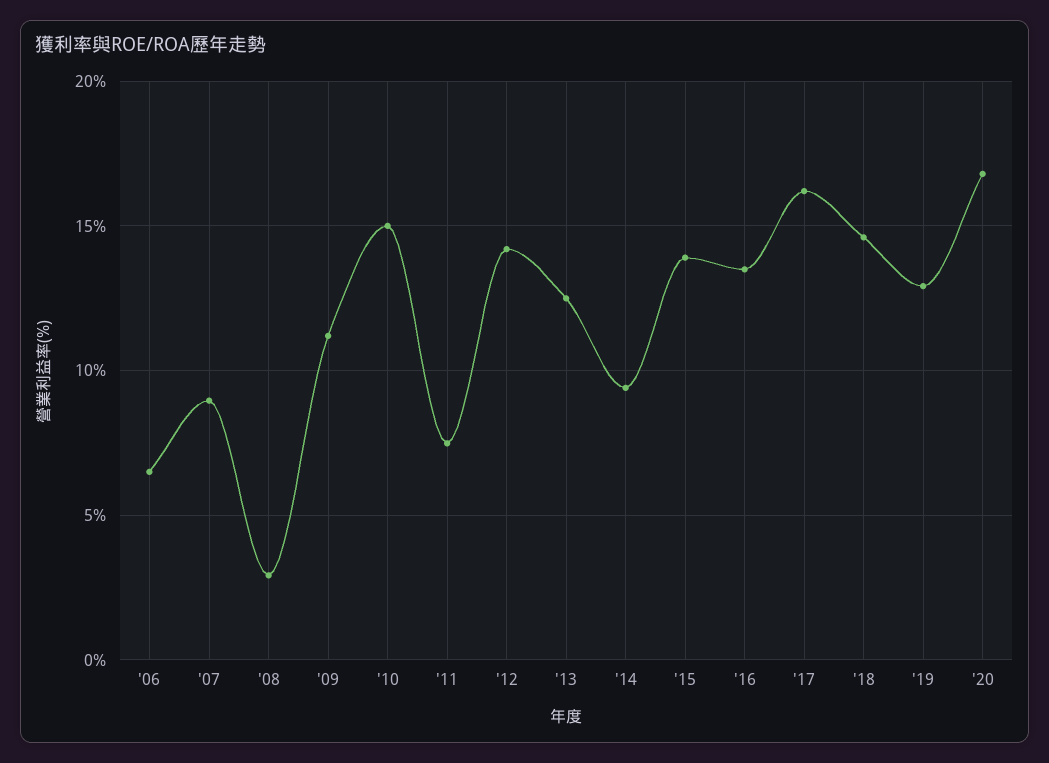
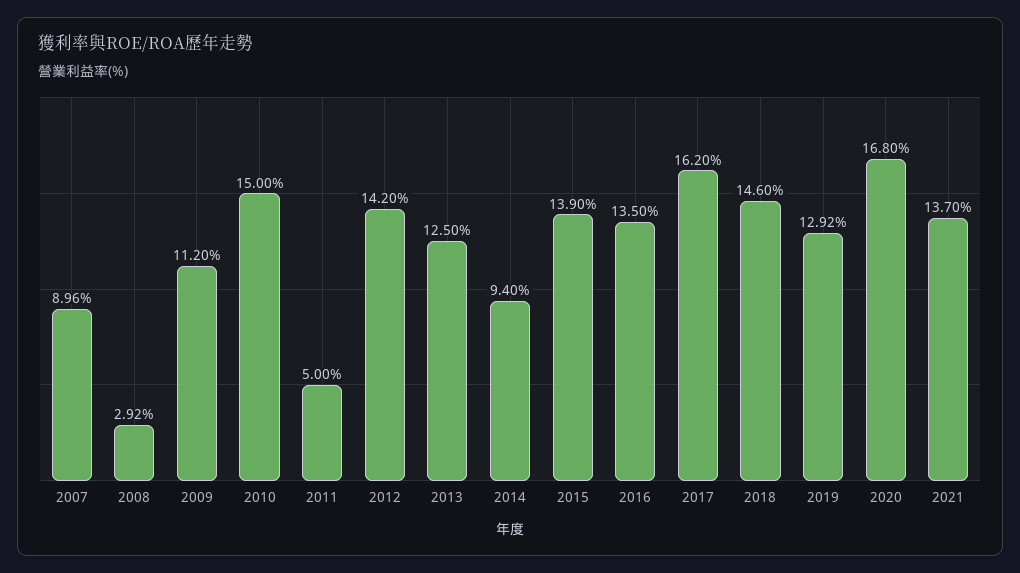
'06: 6.5 -> none
'11: 7.5 -> 5
2021: none -> 13.7

